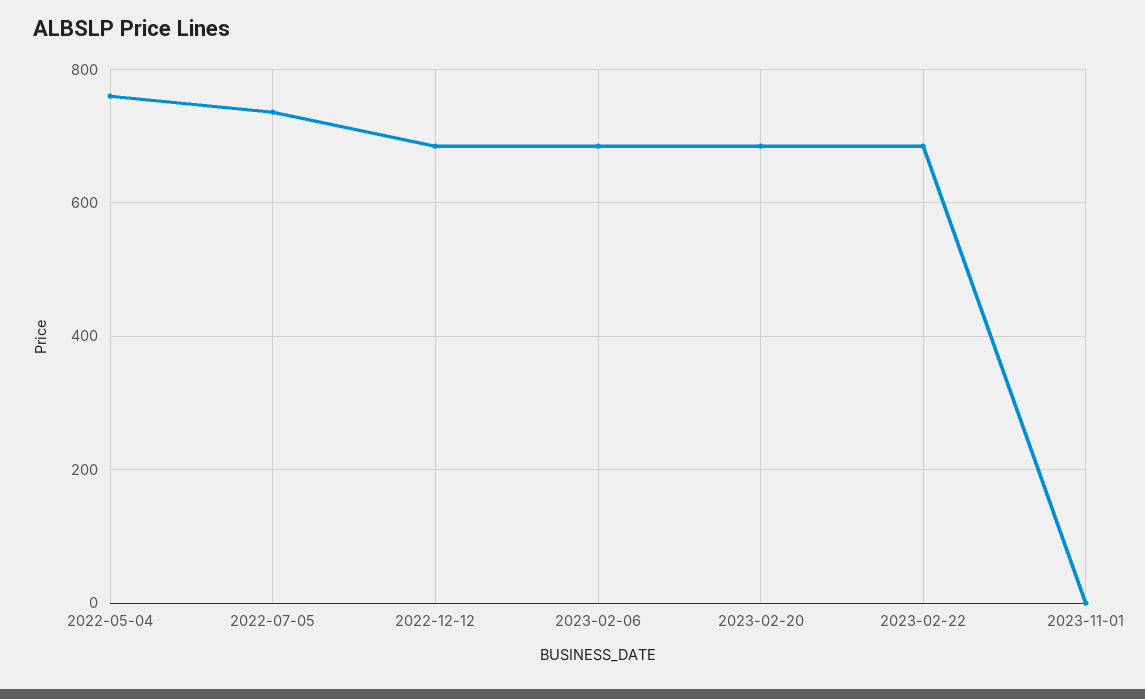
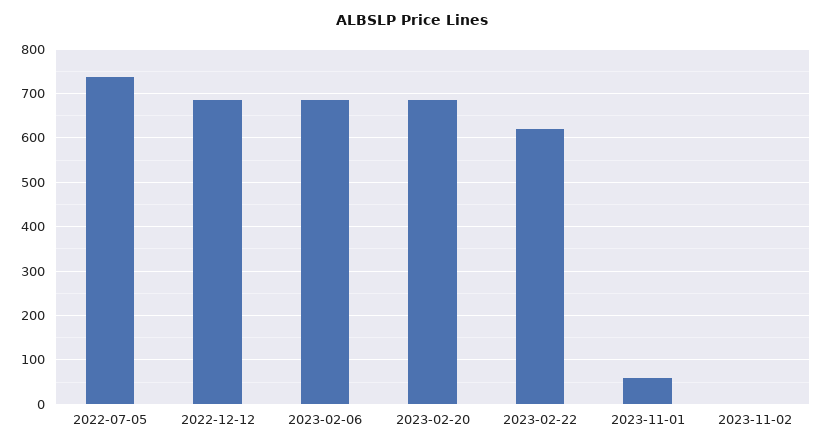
2022-05-04: 760 -> none
2023-02-22: 680 -> 620
2023-11-01: 0 -> 60
2023-11-02: none -> 0

